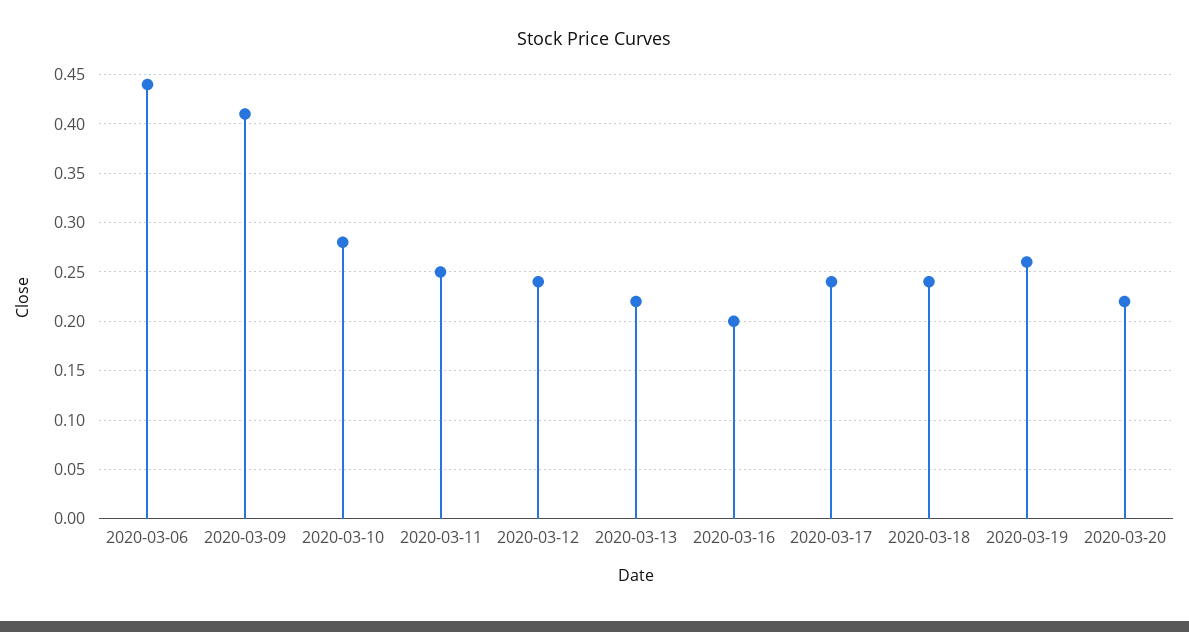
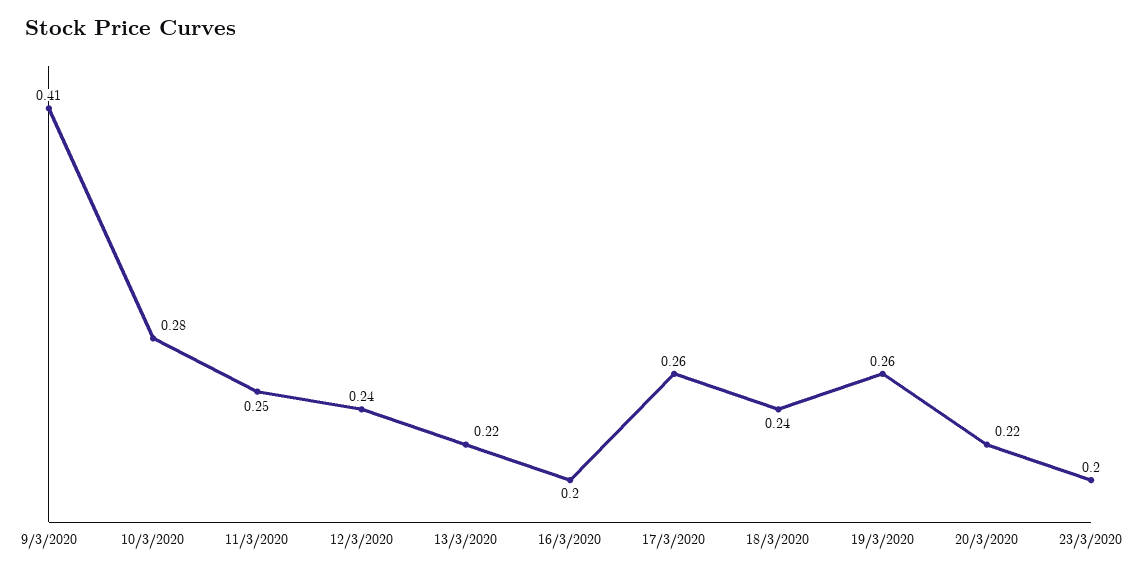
2020-03-06: 0.44 -> none
2020-03-17: 0.24 -> 0.26
23/3/2020: none -> 0.2

